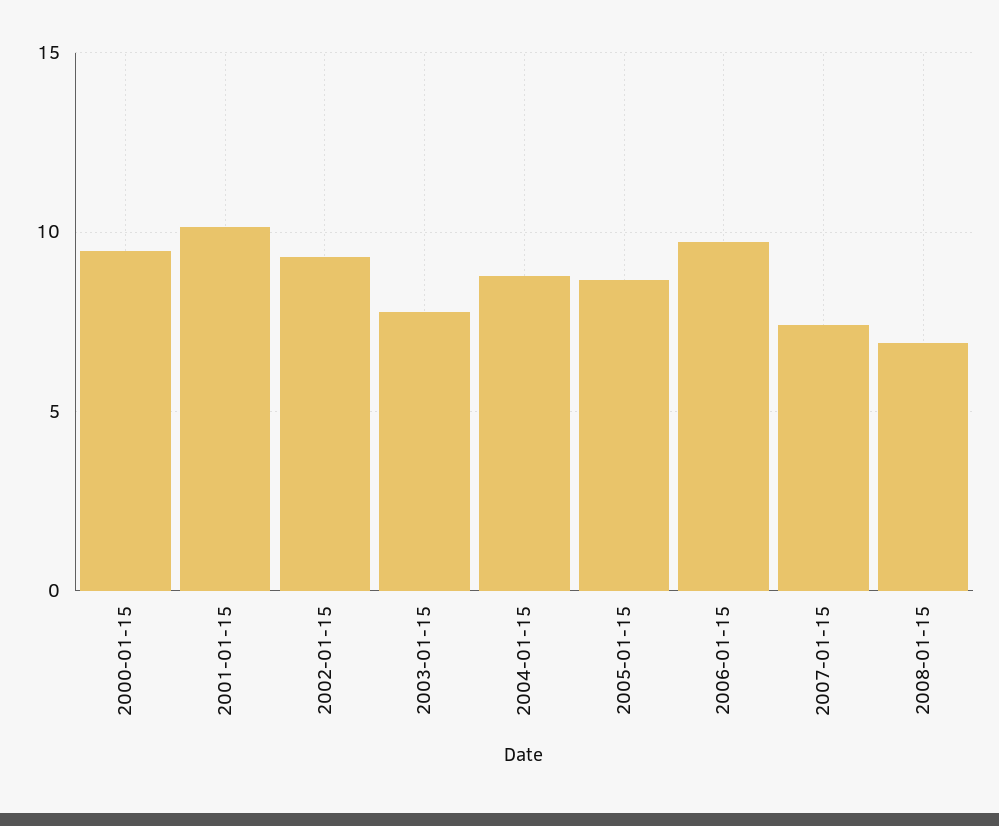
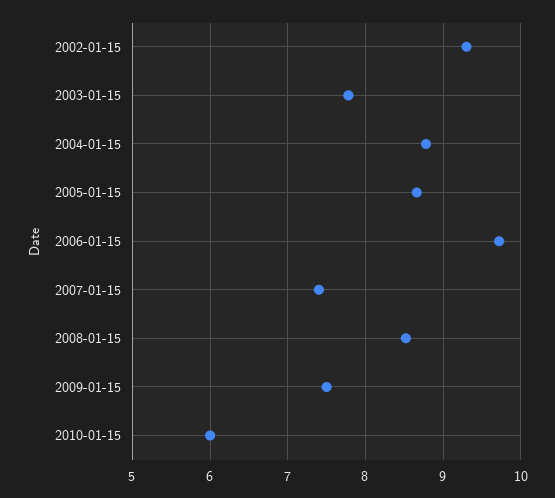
2000-01-15: 9.5 -> none
2001-01-15: 10 -> none
2008-01-15: 7 -> 8.5
2009-01-15: none -> 7.5
2010-01-15: none -> 6

